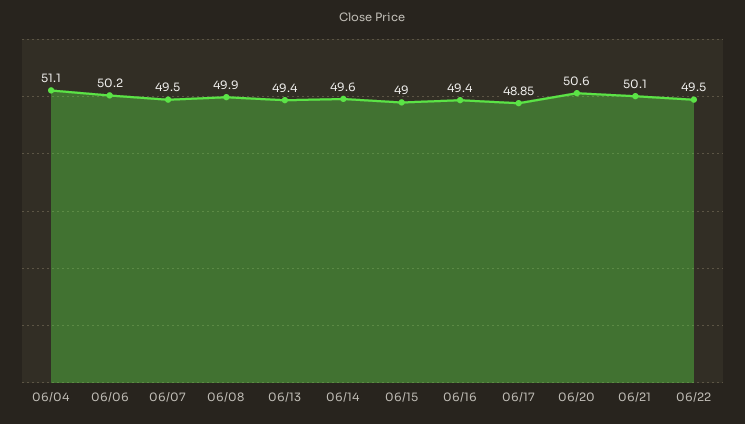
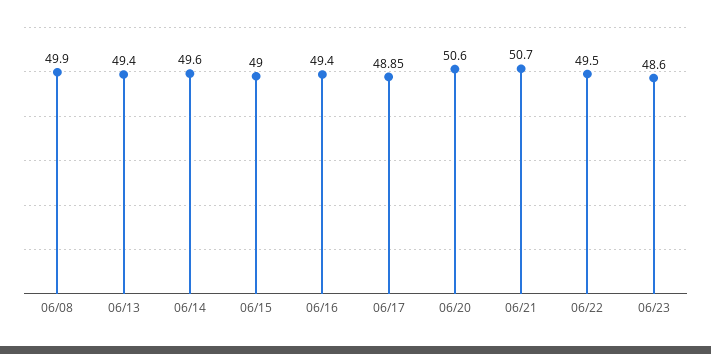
06/04: 51.1 -> none
06/06: 50.2 -> none
06/07: 49.5 -> none
06/21: 50.1 -> 50.7
06/23: none -> 48.6

